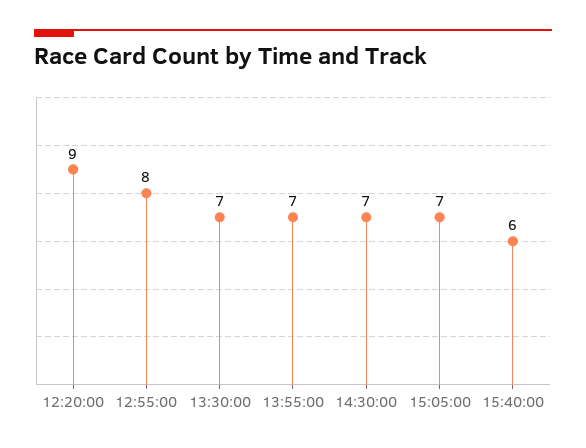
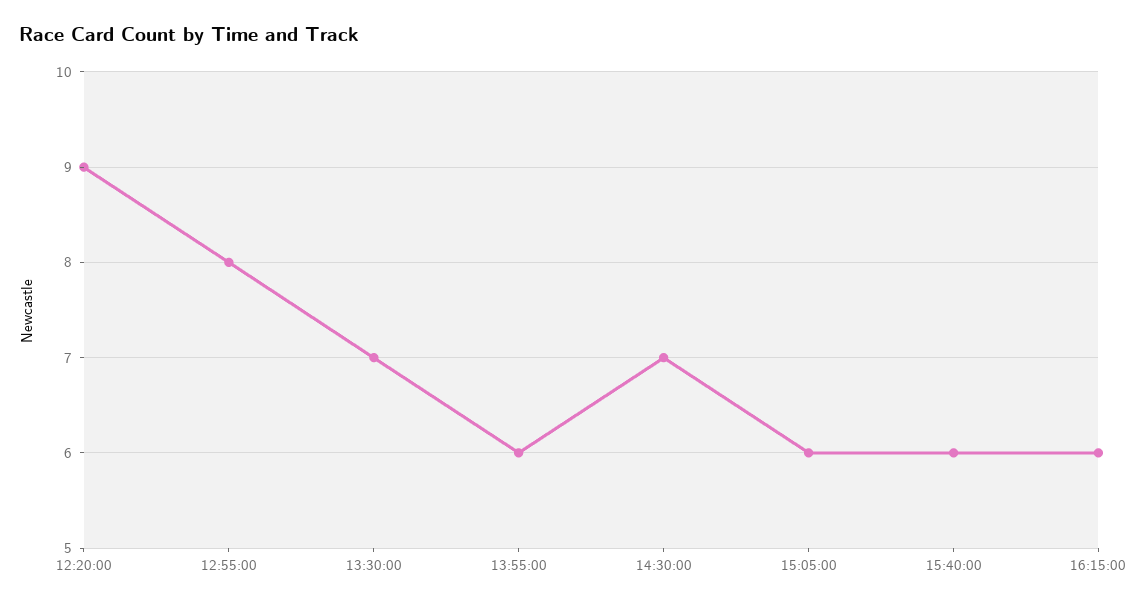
13:55:00: 7 -> 6
15:05:00: 7 -> 6
16:15:00: none -> 6

